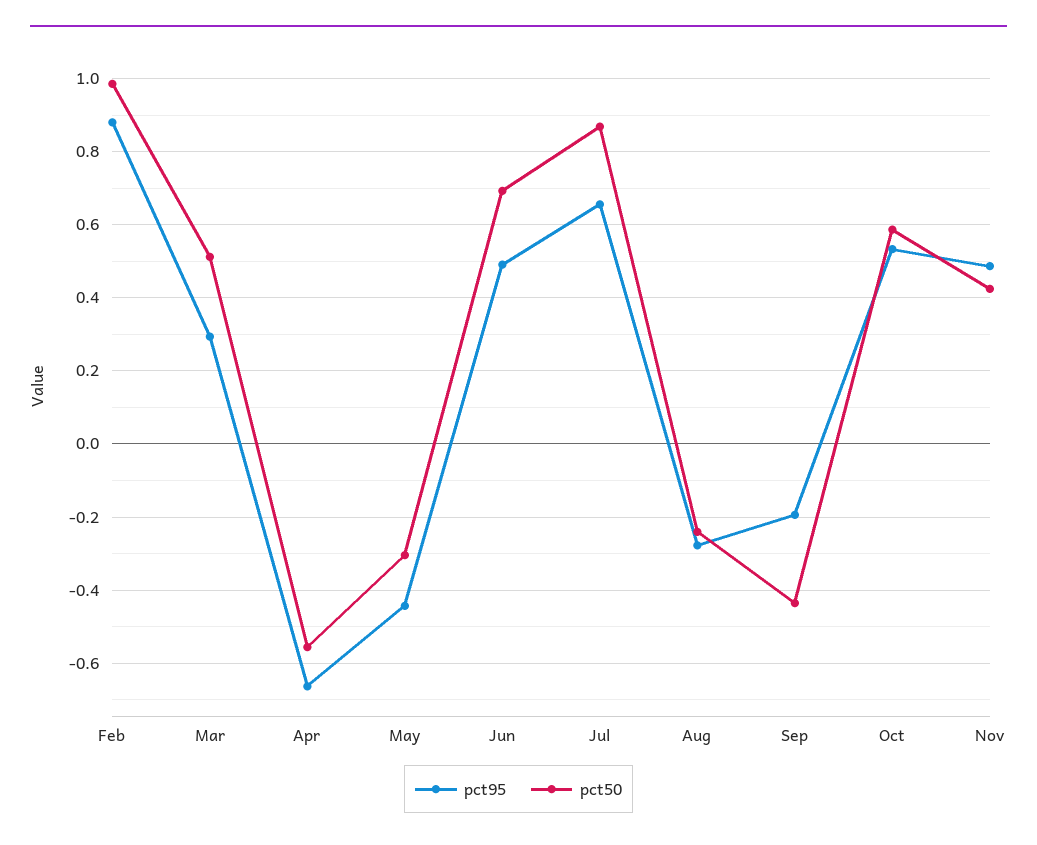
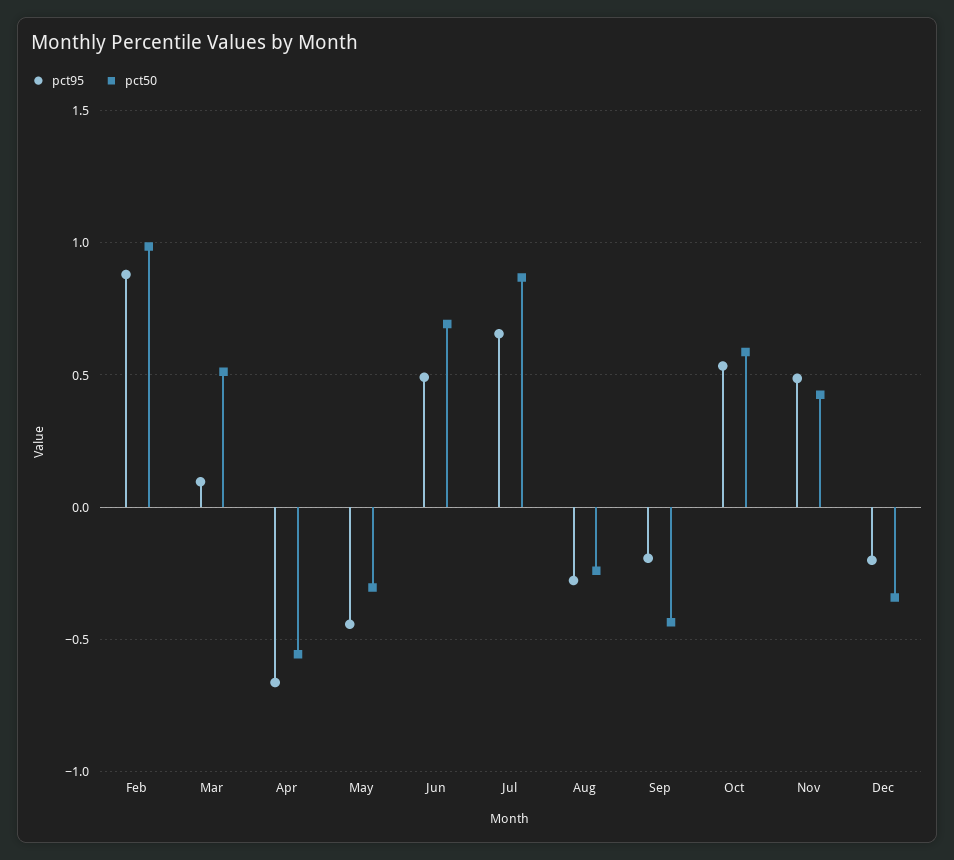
pct95, Mar: 0.3 -> 0.1
pct95, Dec: none -> -0.2
pct50, Dec: none -> -0.35

